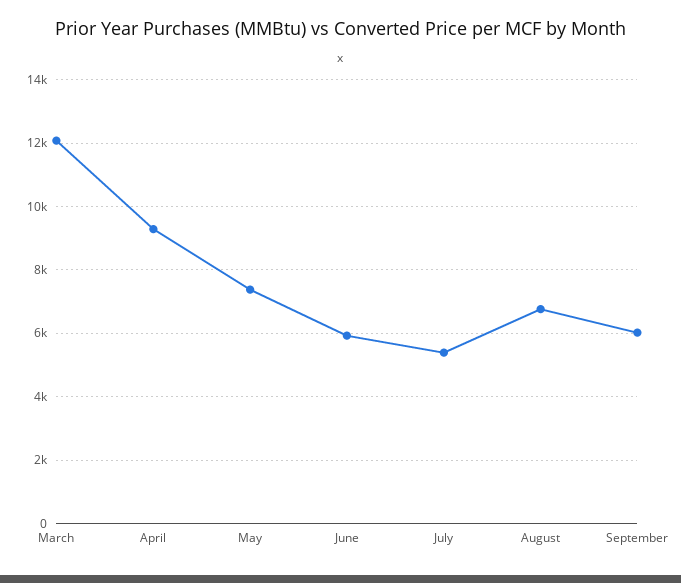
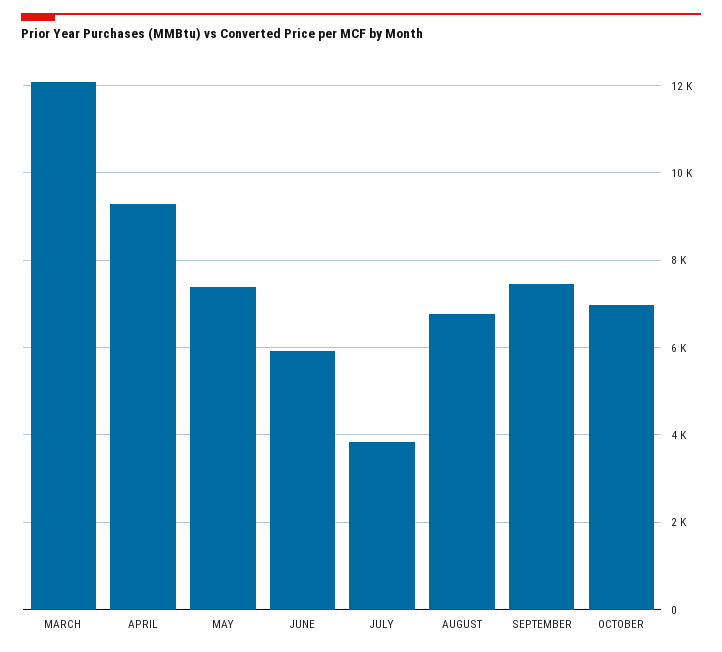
July: 5400 -> 3800
September: 6000 -> 7400
OCTOBER: none -> 7000

